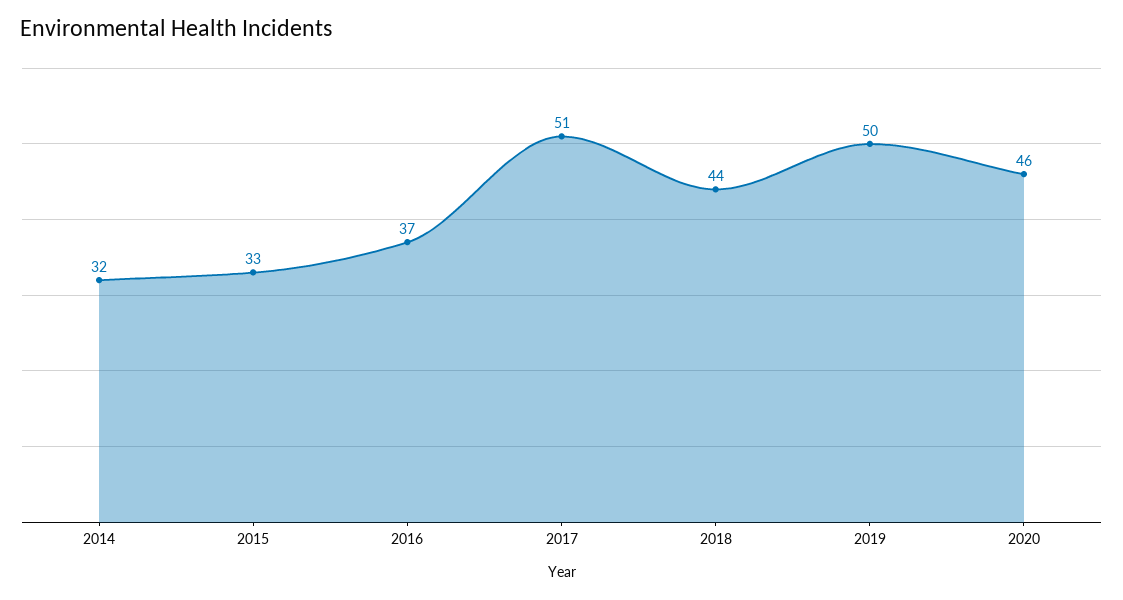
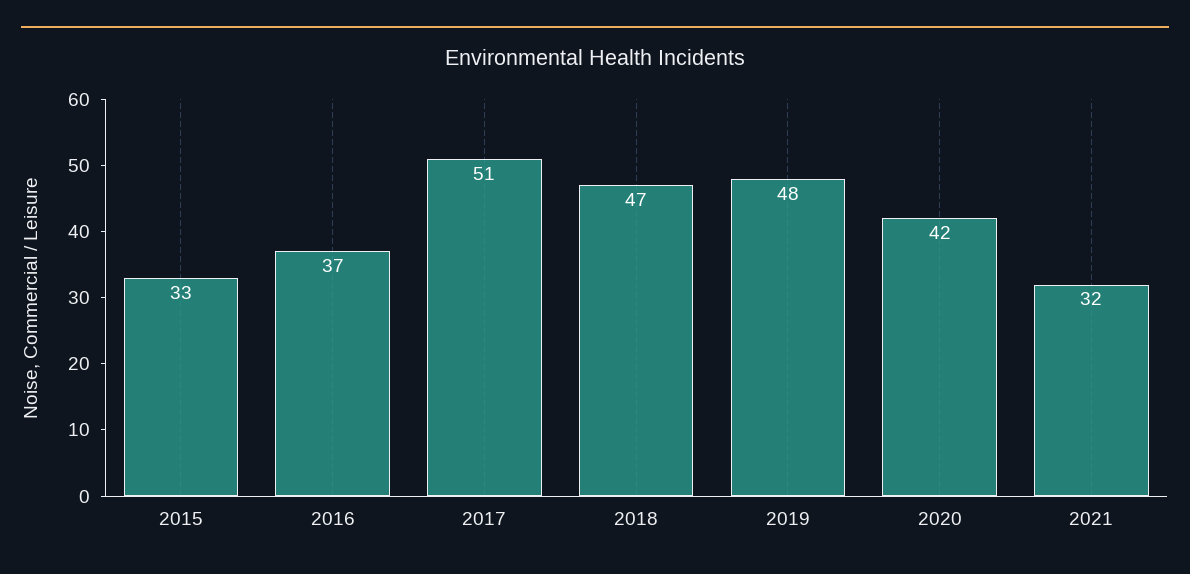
2014: 32 -> none
2018: 44 -> 47
2019: 50 -> 48
2020: 46 -> 42
2021: none -> 32

